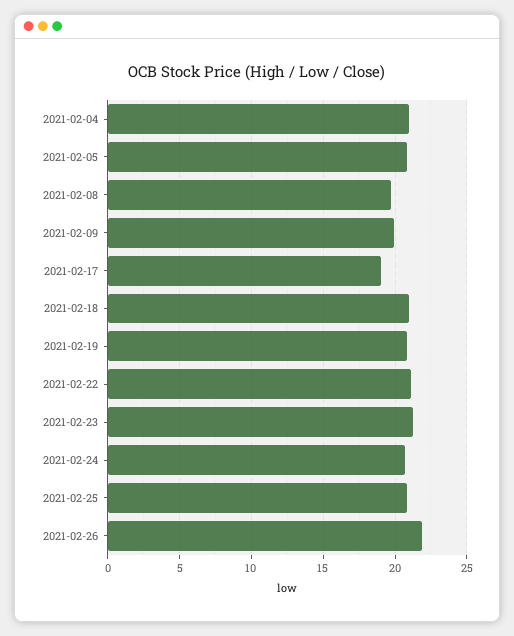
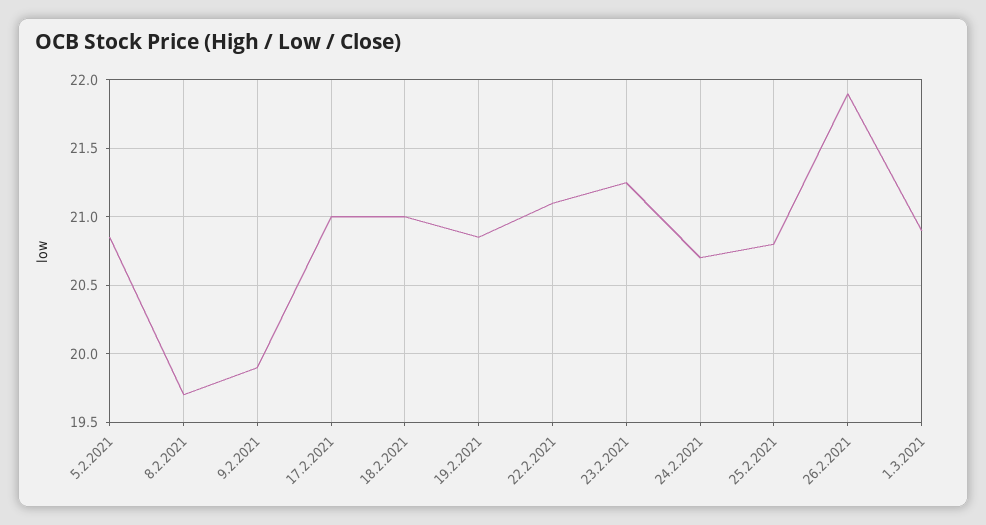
2021-02-04: 21 -> none
2021-02-17: 19 -> 21
1.3.2021: none -> 20.9

